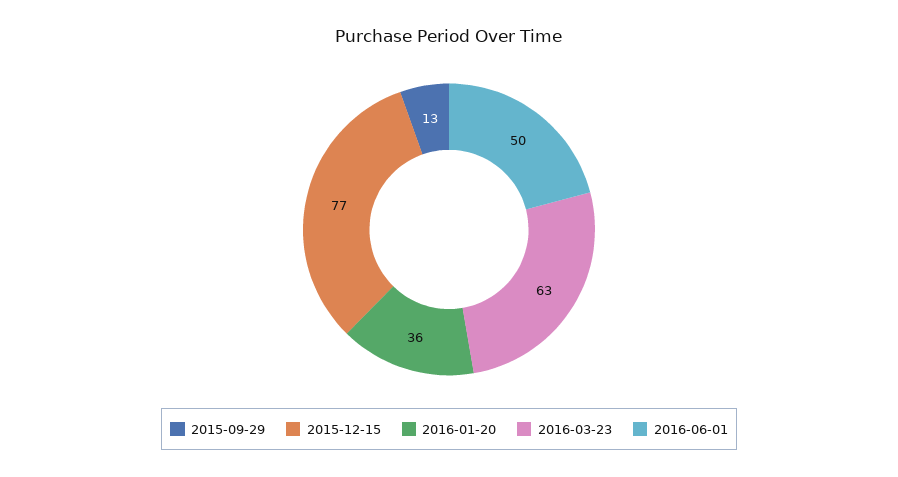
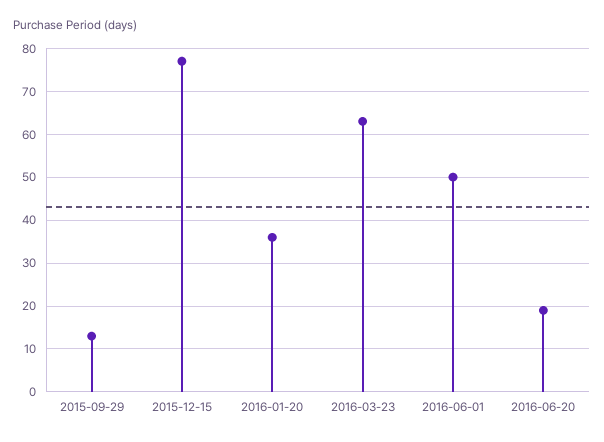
2016-06-20: none -> 20

